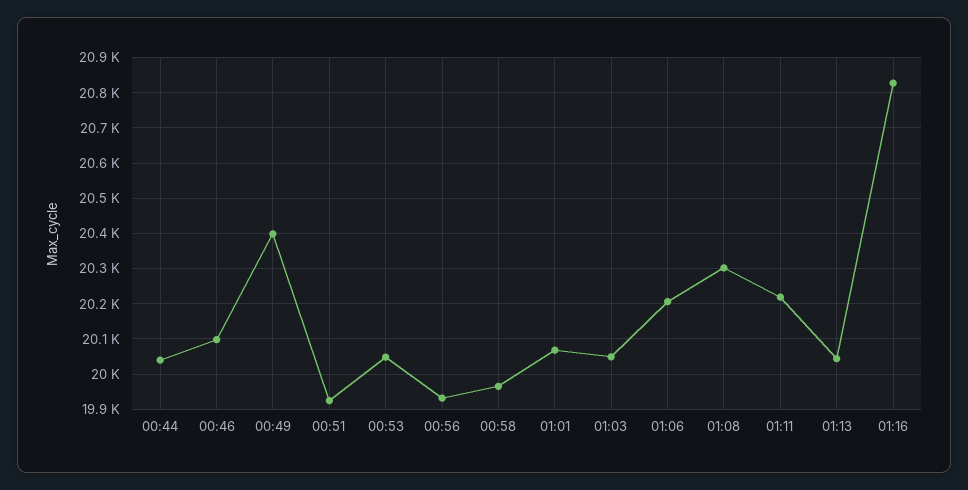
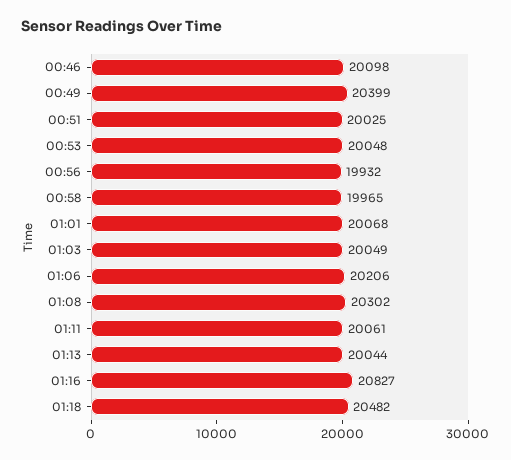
00:44: 20040 -> none
00:51: 19920 -> 20025
01:11: 20220 -> 20061
01:18: none -> 20482

